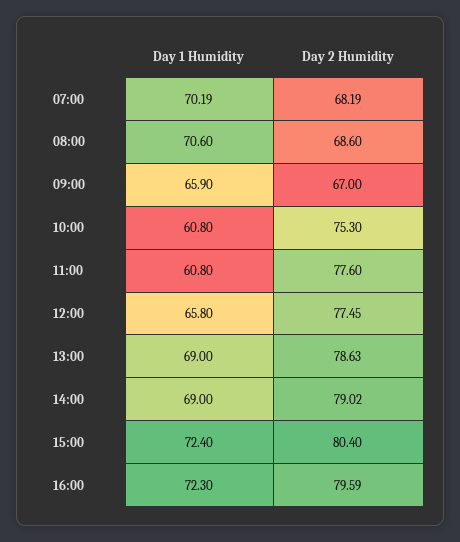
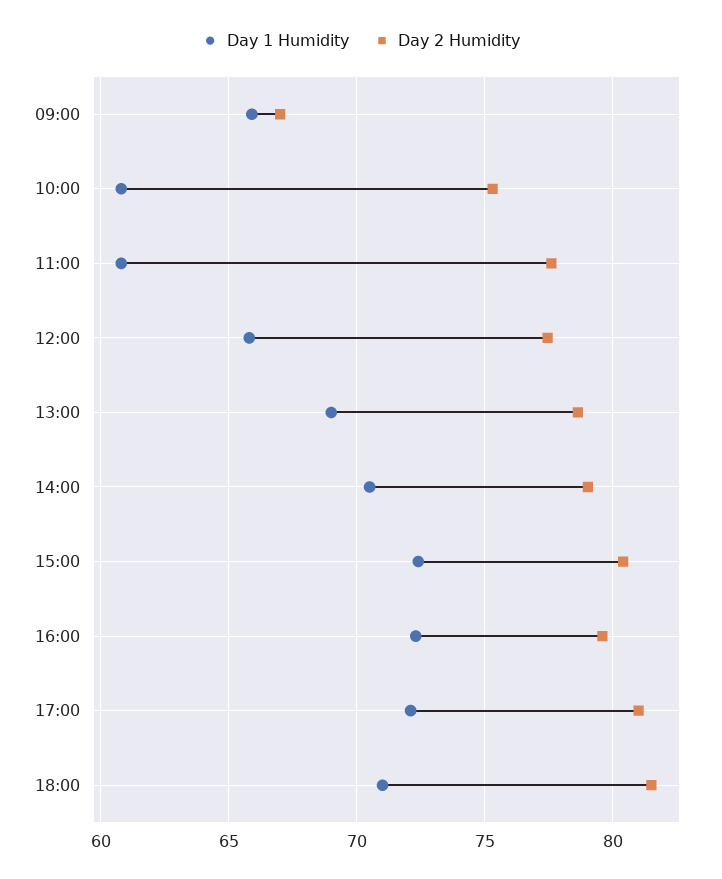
Day 1 Humidity, 07:00: 70.19 -> none
Day 2 Humidity, 07:00: 68.19 -> none
Day 1 Humidity, 08:00: 70.6 -> none
Day 2 Humidity, 08:00: 68.6 -> none
Day 1 Humidity, 14:00: 69 -> 70.5
Day 1 Humidity, 17:00: none -> 72
Day 2 Humidity, 17:00: none -> 81
Day 1 Humidity, 18:00: none -> 71
Day 2 Humidity, 18:00: none -> 81.5

